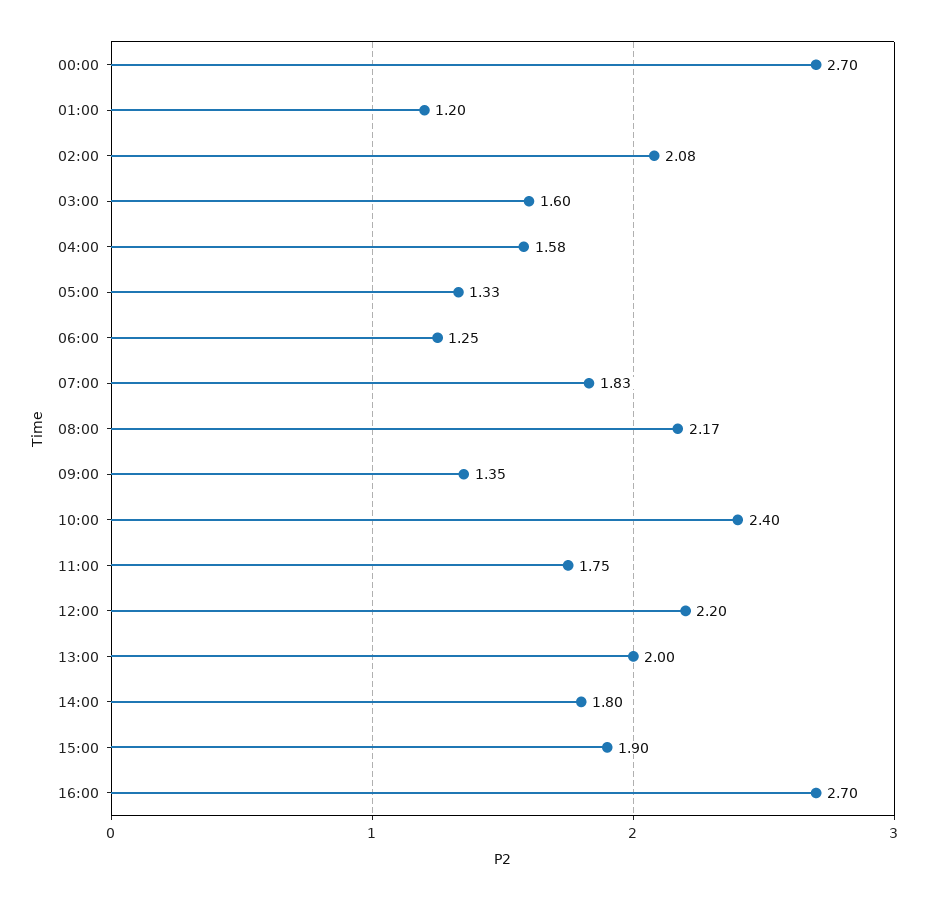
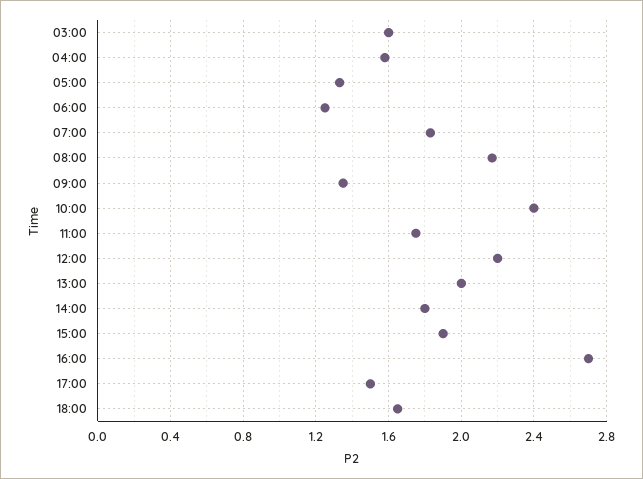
00:00: 2.7 -> none
01:00: 1.2 -> none
02:00: 2.08 -> none
17:00: none -> 1.5
18:00: none -> 1.65

